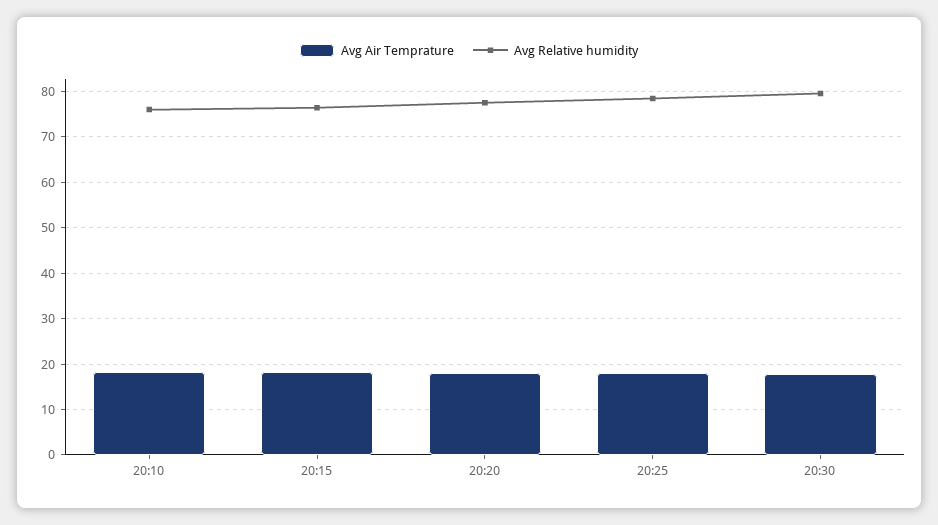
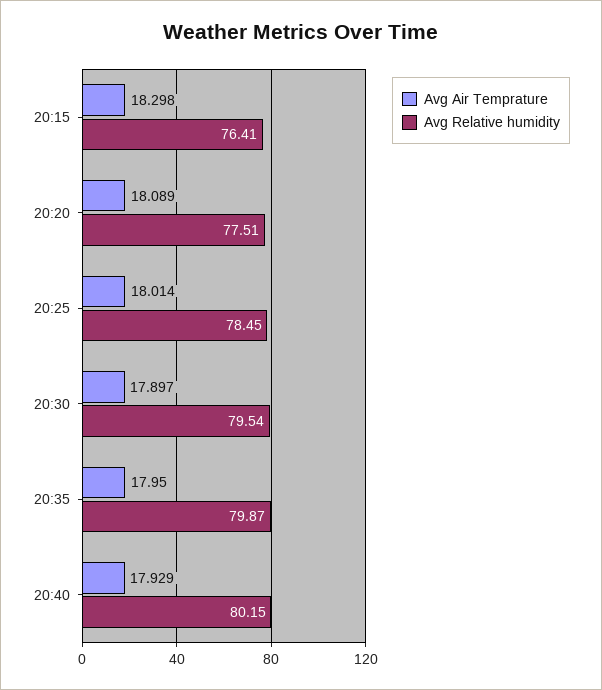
Avg Air Temprature, 20:10: 18 -> none
Avg Relative humidity, 20:10: 76 -> none
Avg Air Temprature, 20:35: none -> 17.95
Avg Relative humidity, 20:35: none -> 79.87
Avg Air Temprature, 20:40: none -> 17.929
Avg Relative humidity, 20:40: none -> 80.15

